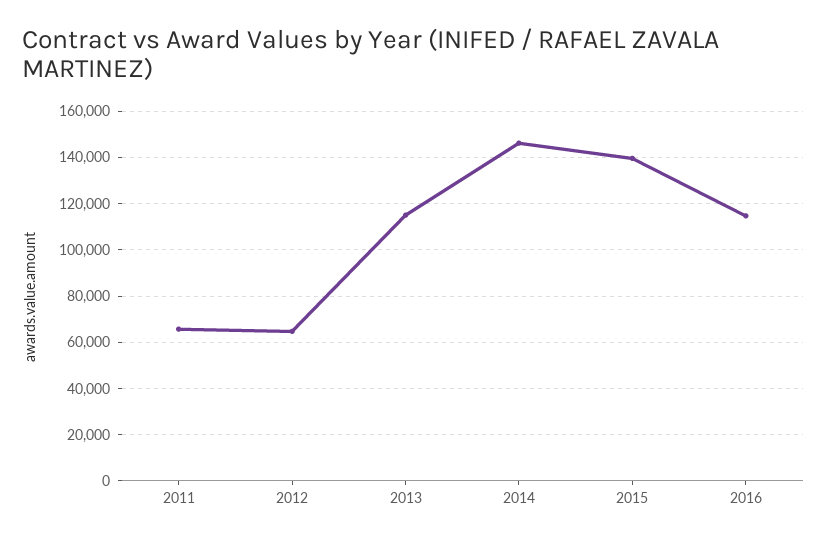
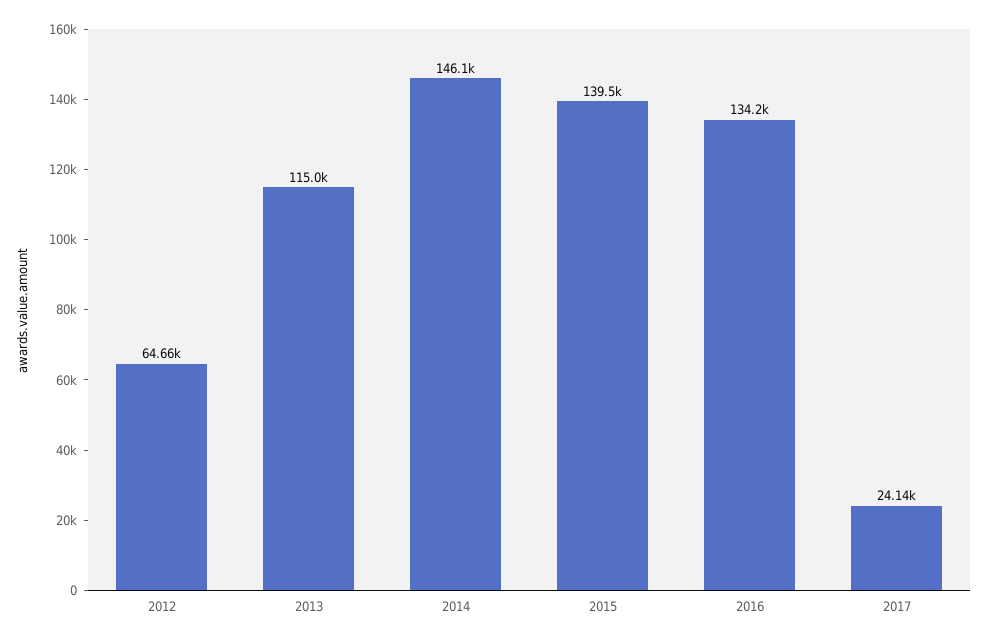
2011: 65000 -> none
2016: 115000 -> 134200
2017: none -> 24140

